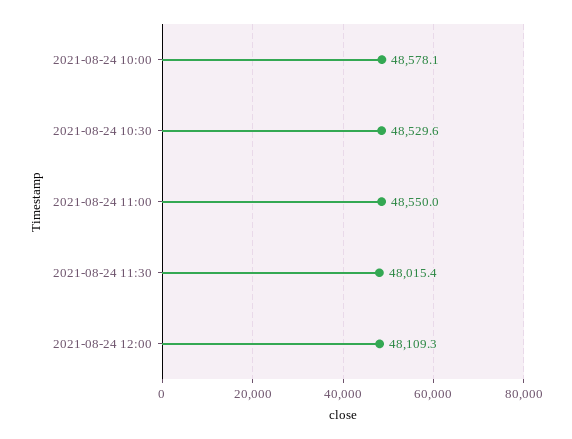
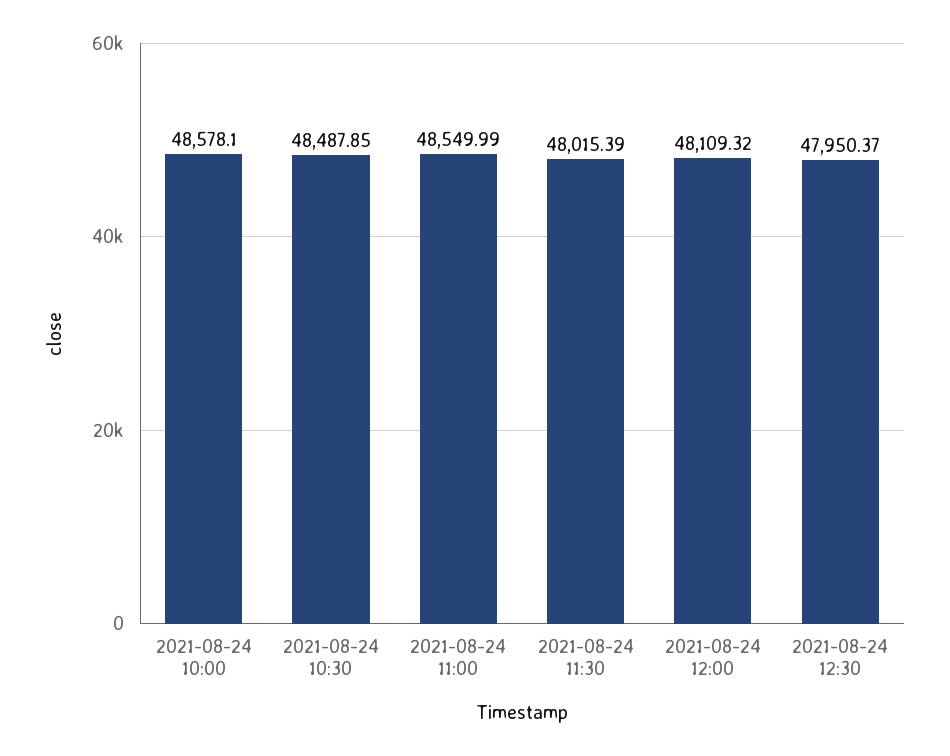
2021-08-24 10:30: 48529.6 -> 48487.85
2021-08-24 12:30: none -> 47950.37

